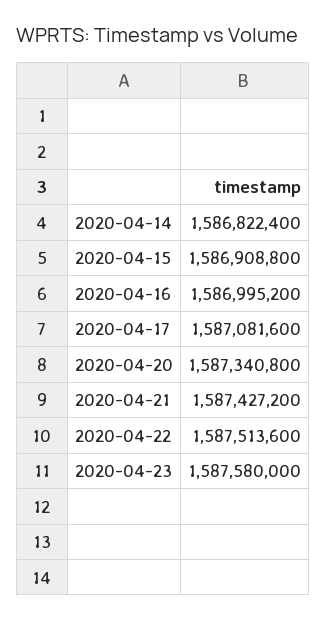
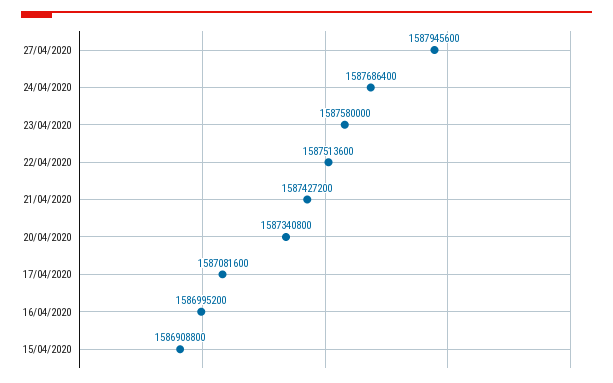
2020-04-14: 1586822400 -> none
27/04/2020: none -> 1587945600
24/04/2020: none -> 1587686400

